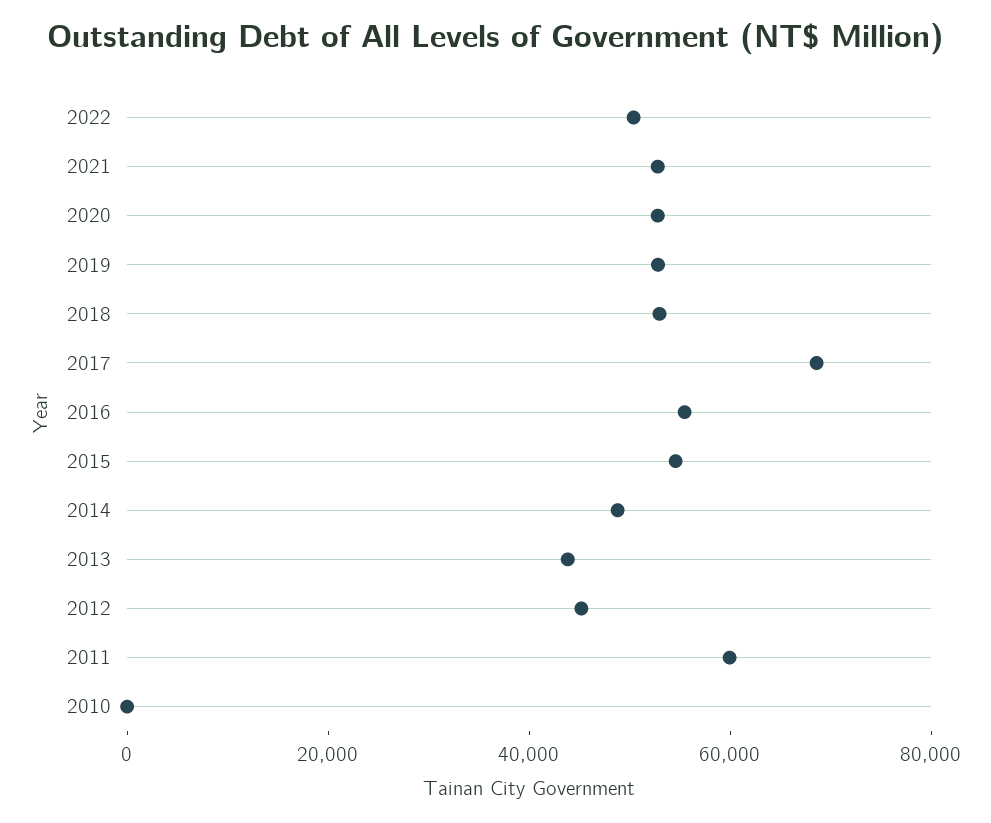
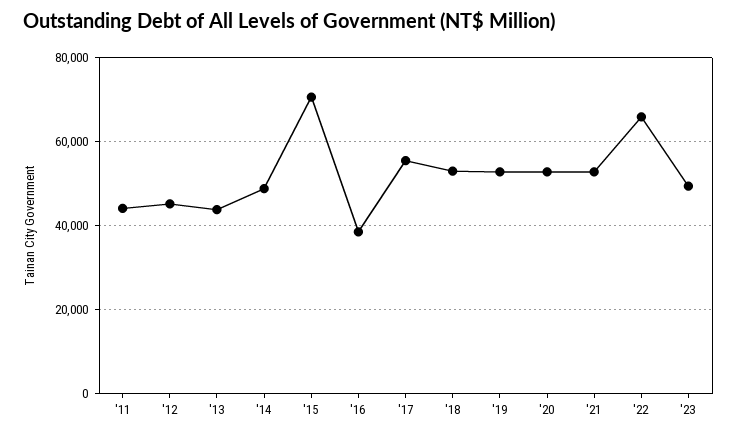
2022: 50000 -> 66000
2017: 70000 -> 56000
2016: 55000 -> 38000
2015: 55000 -> 70000
2011: 60000 -> 44000
2010: 0 -> none
'23: none -> 50000

